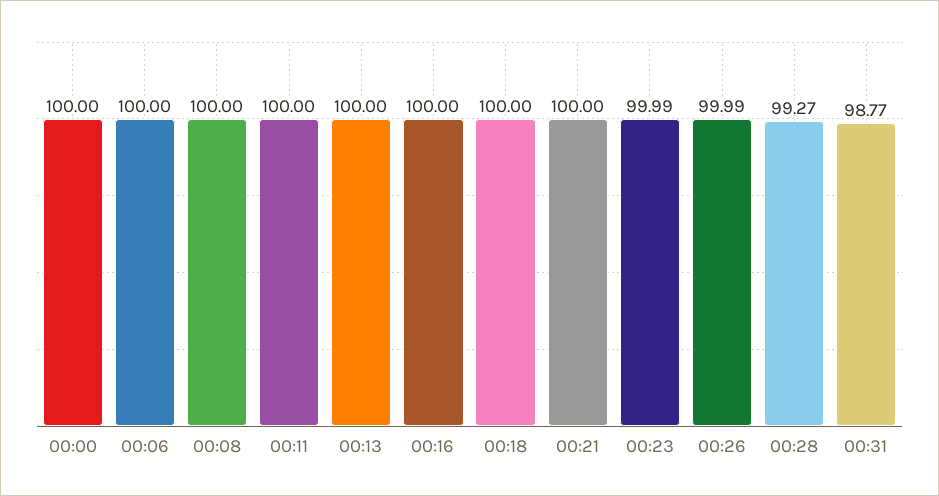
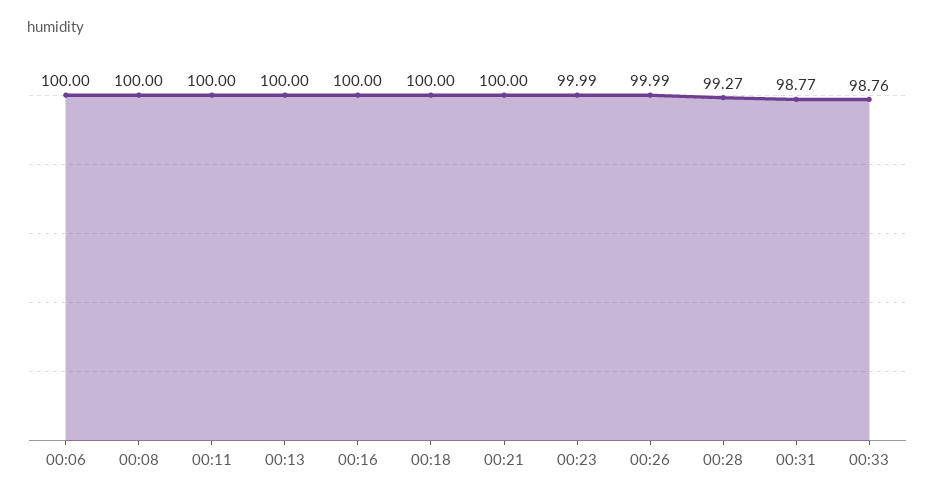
00:00: 100 -> none
00:33: none -> 98.76

